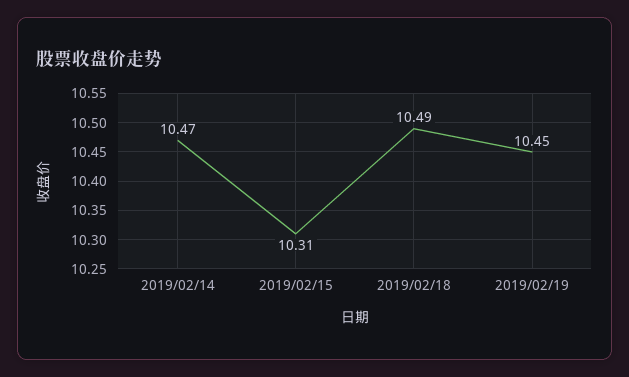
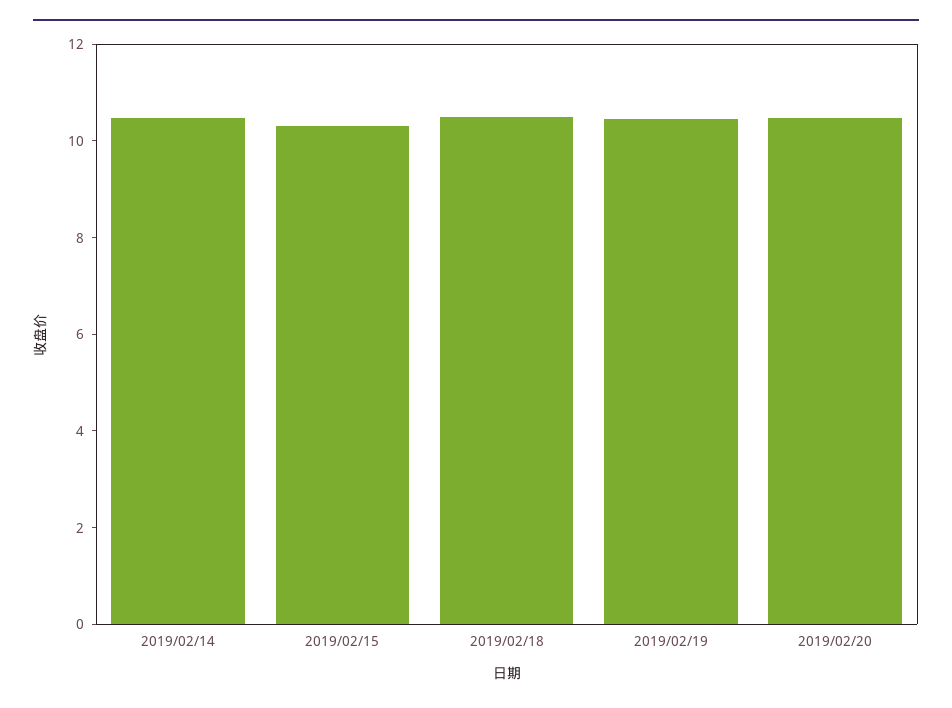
2019/02/20: none -> 10.5

